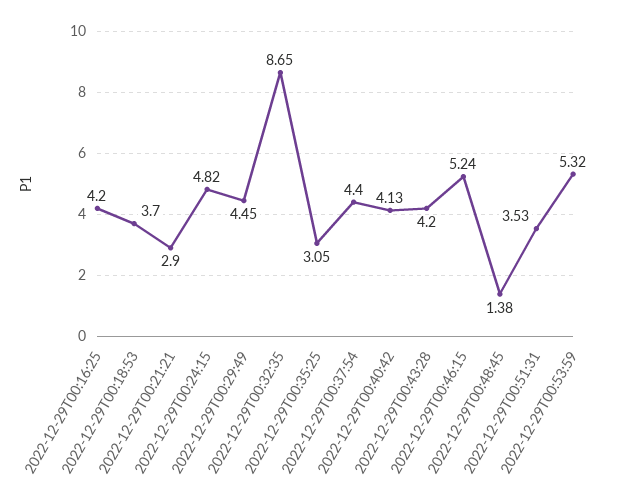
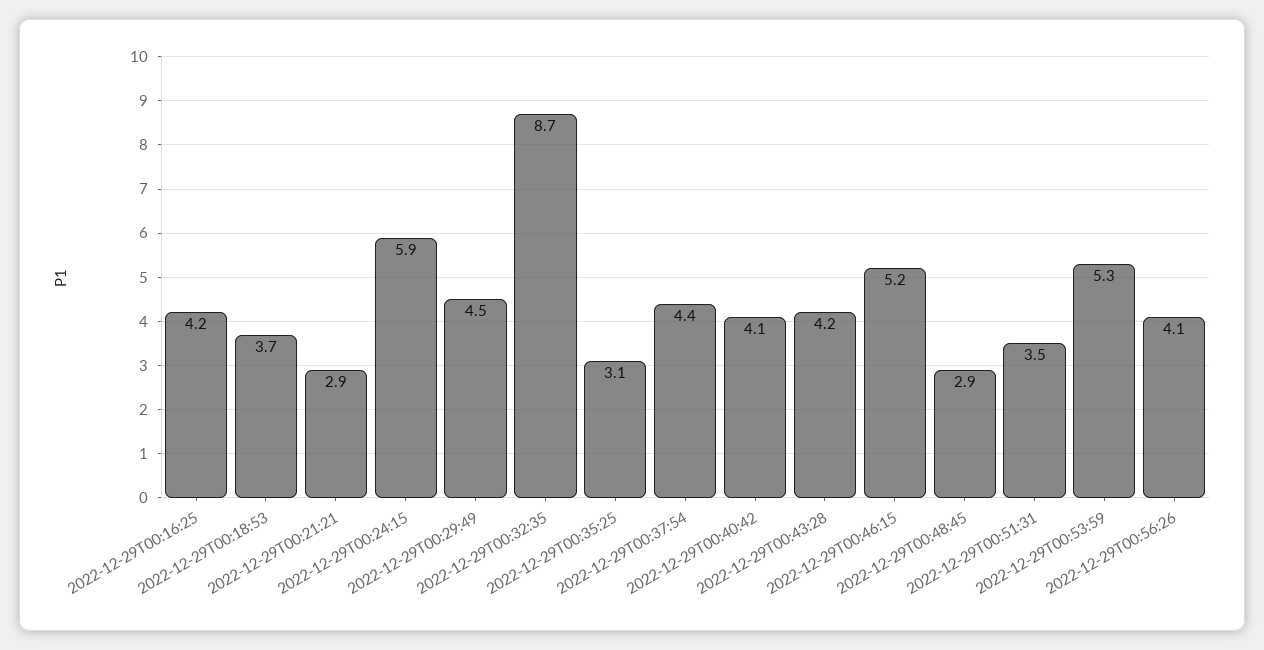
2022-12-29T00:24:15: 4.82 -> 5.9
2022-12-29T00:48:45: 1.38 -> 2.9
2022-12-29T00:56:26: none -> 4.1

